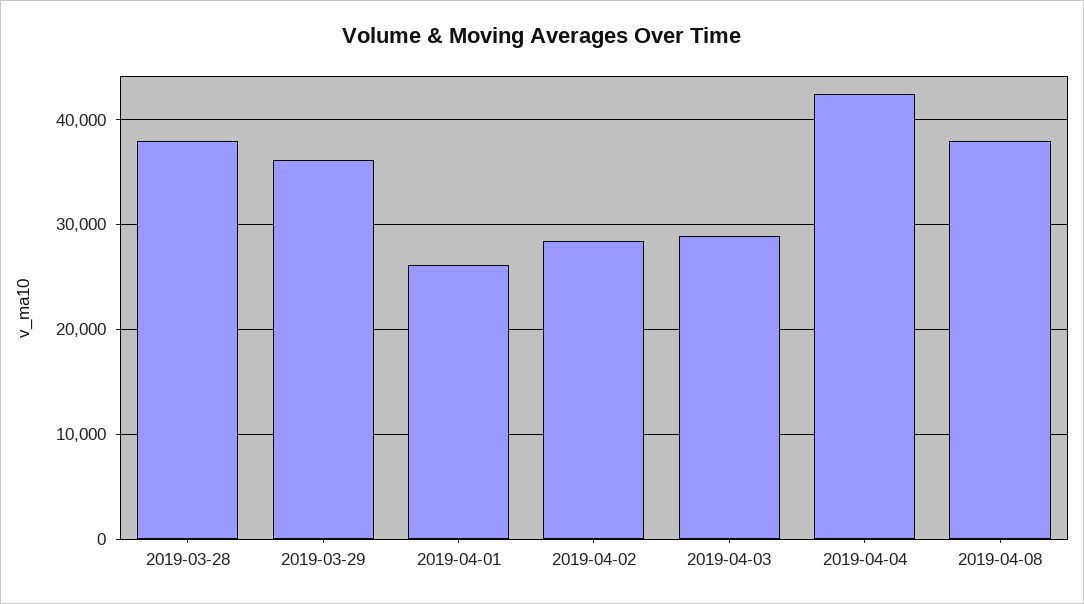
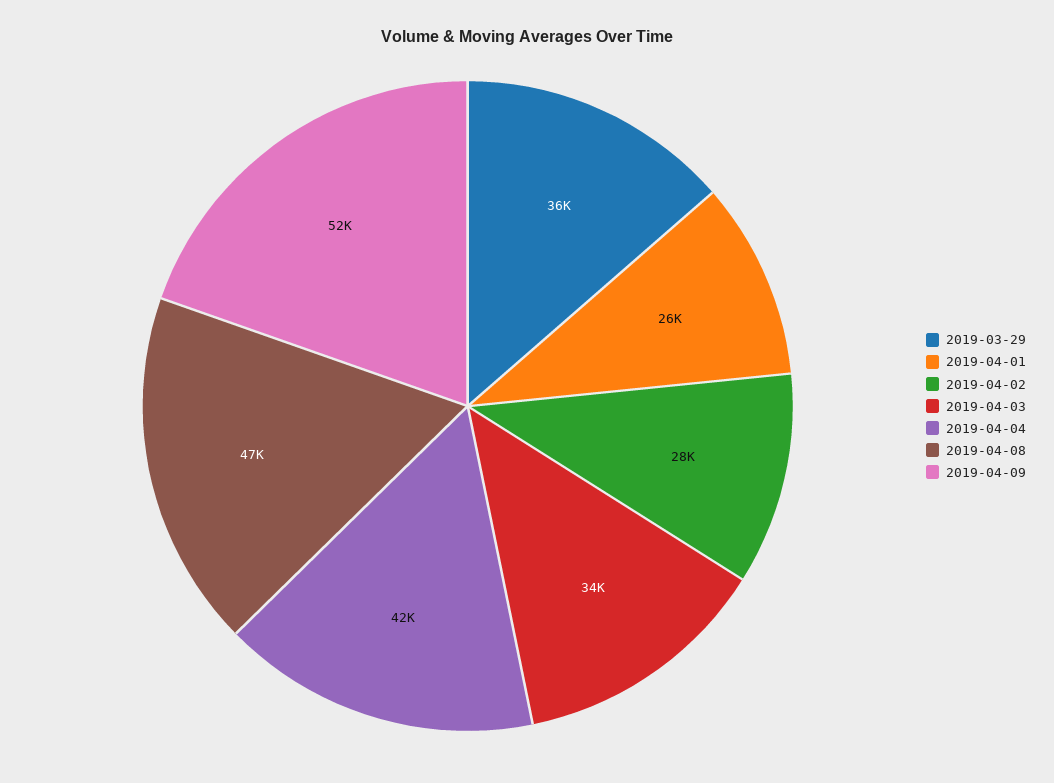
2019-03-28: 38000 -> none
2019-04-03: 29000 -> 34000
2019-04-08: 38000 -> 47000
2019-04-09: none -> 52000

